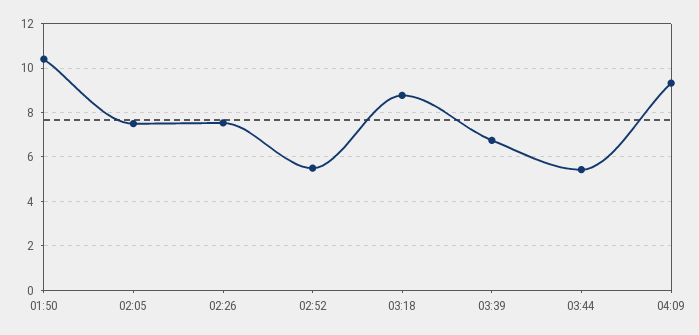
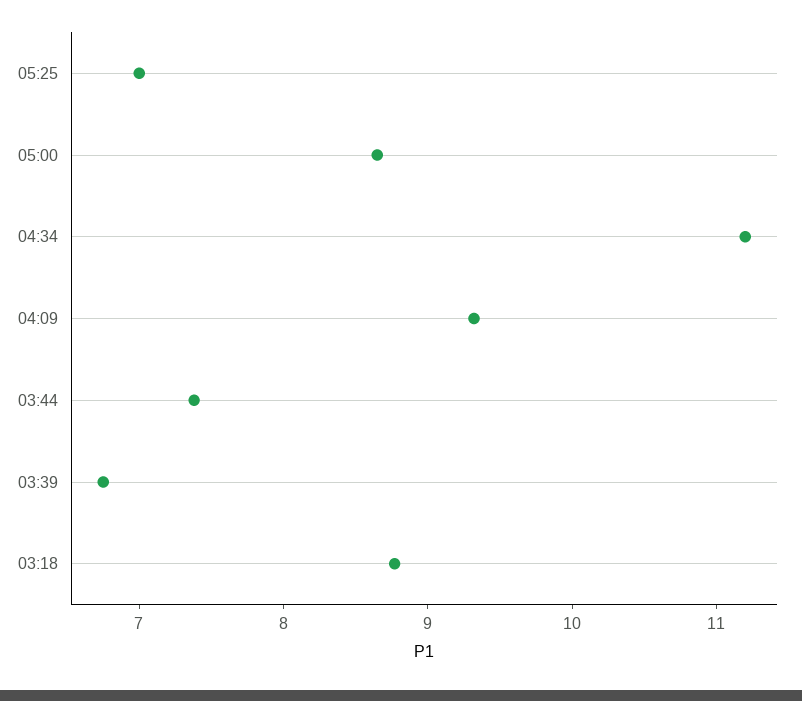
01:50: 10.5 -> none
02:05: 7.5 -> none
02:26: 7.5 -> none
02:52: 5.5 -> none
03:44: 5.5 -> 7.4
05:25: none -> 7
05:00: none -> 8.6
04:34: none -> 11.2

